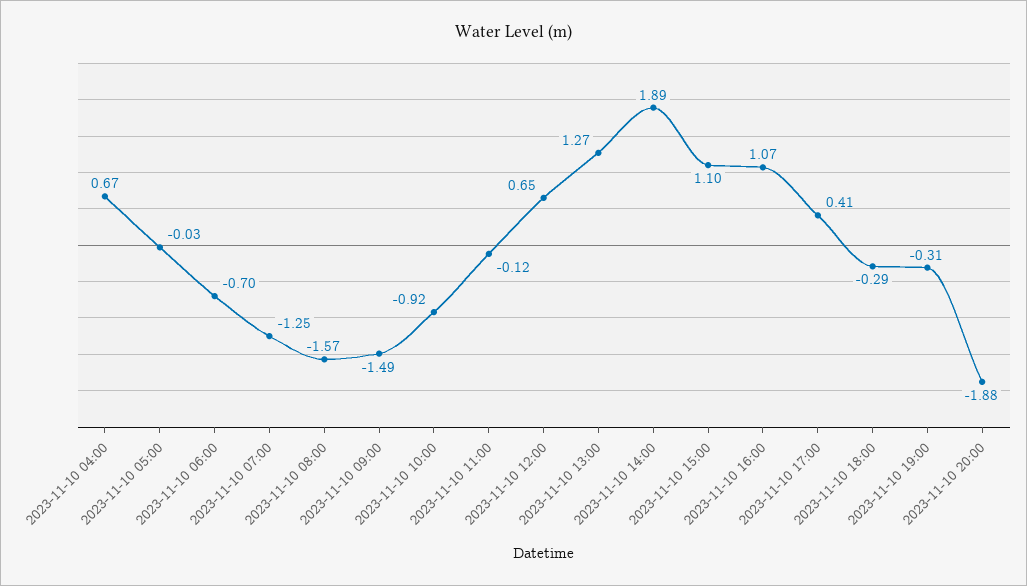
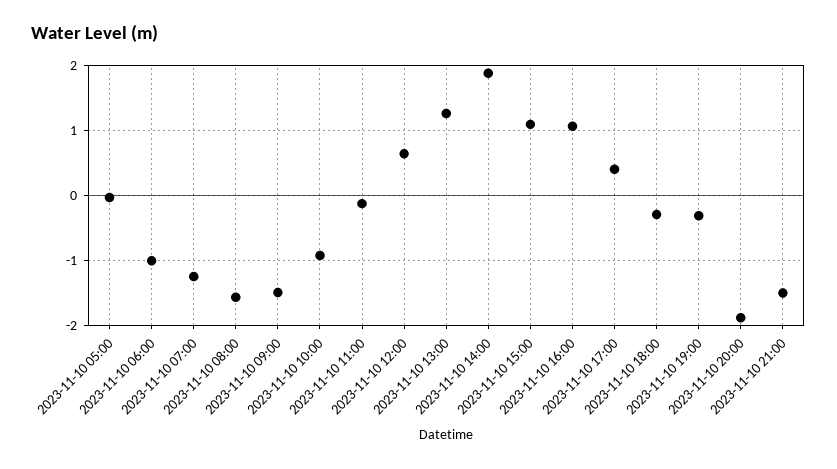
2023-11-10 04:00: 0.67 -> none
2023-11-10 06:00: -0.7 -> -1
2023-11-10 21:00: none -> -1.5

